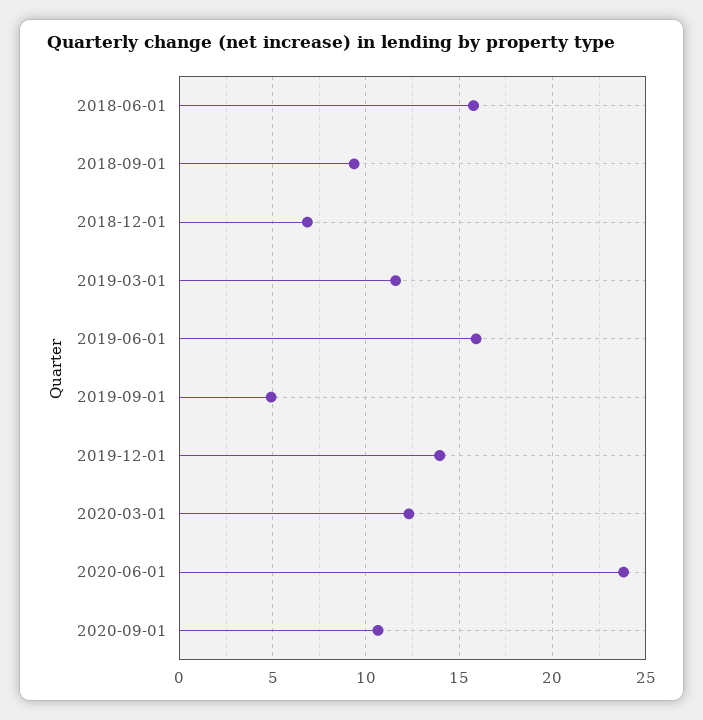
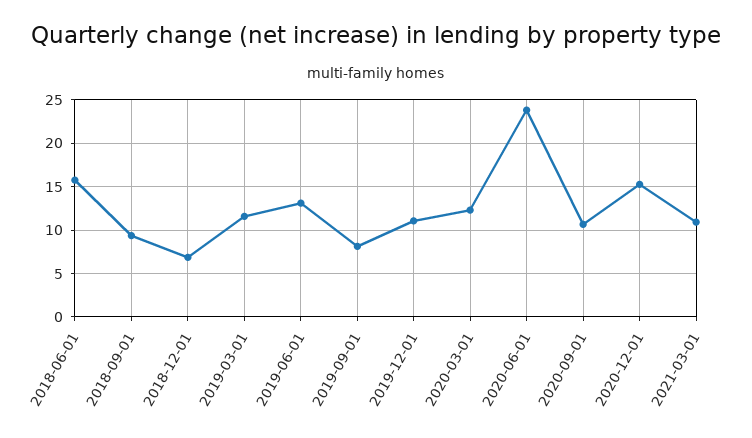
2019-06-01: 16 -> 13
2019-09-01: 5 -> 8
2019-12-01: 14 -> 11
2020-12-01: none -> 15
2021-03-01: none -> 11

